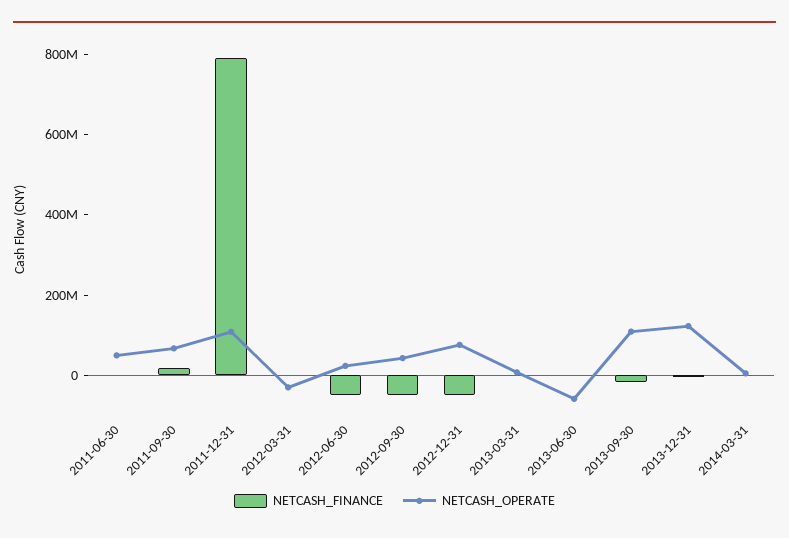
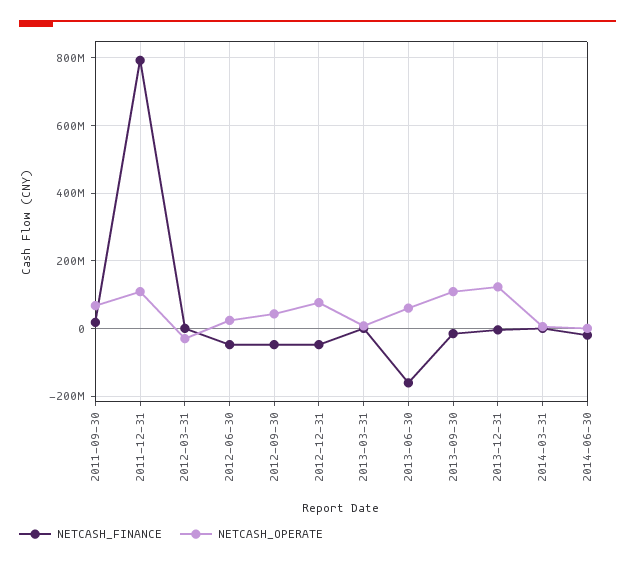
NETCASH_FINANCE, 2011-06-30: 0 -> none
NETCASH_OPERATE, 2011-06-30: 50000000 -> none
NETCASH_FINANCE, 2013-06-30: 0 -> -160000000
NETCASH_OPERATE, 2013-06-30: -50000000 -> 60000000
NETCASH_FINANCE, 2014-06-30: none -> -20000000
NETCASH_OPERATE, 2014-06-30: none -> 0

